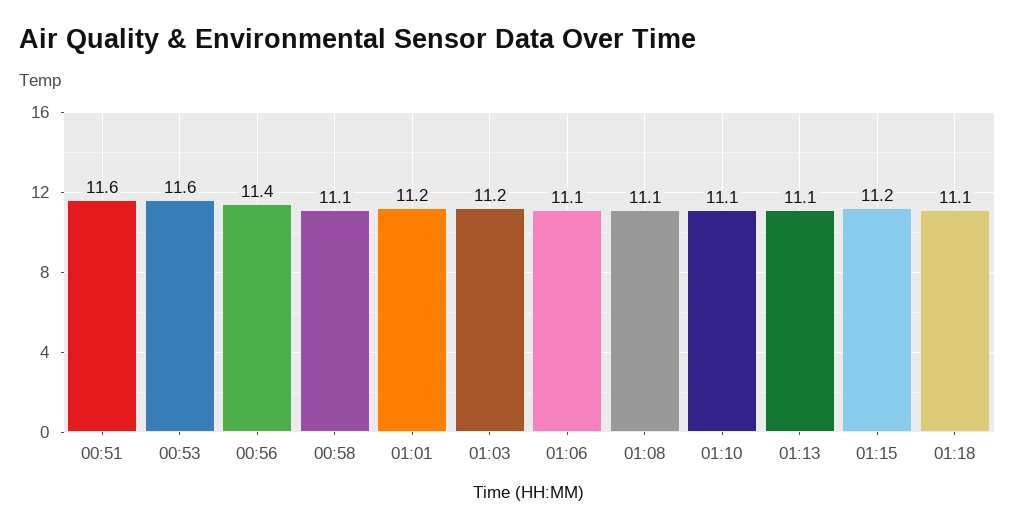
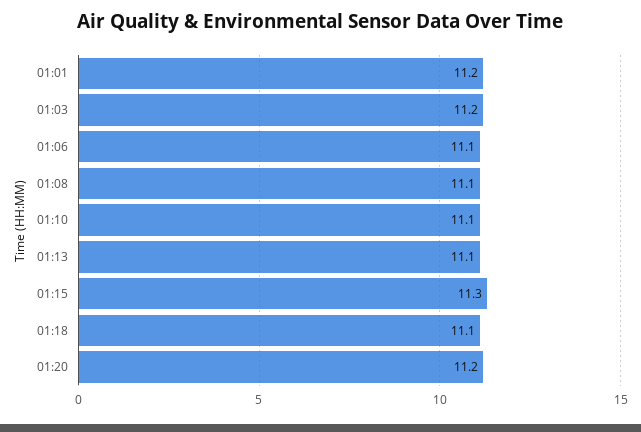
00:51: 11.6 -> none
00:53: 11.6 -> none
00:56: 11.4 -> none
00:58: 11.1 -> none
01:15: 11.2 -> 11.3
01:20: none -> 11.2

